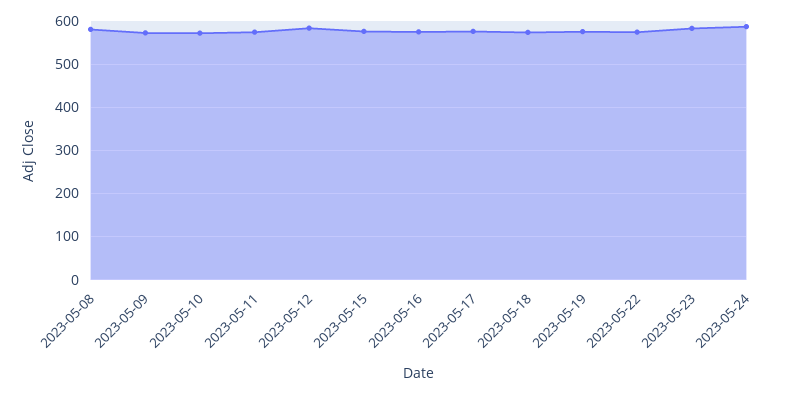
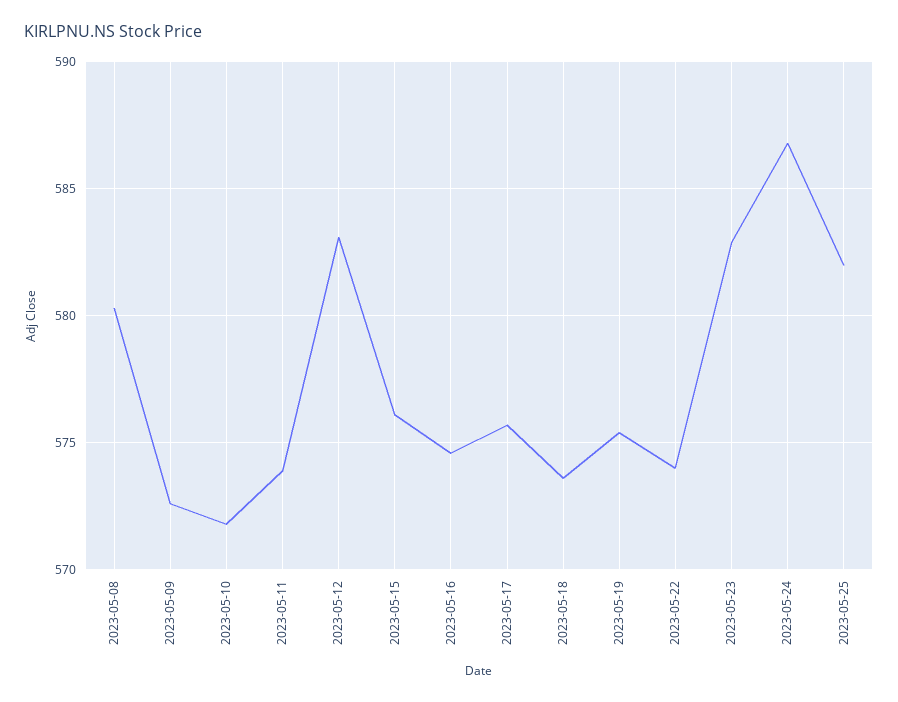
2023-05-25: none -> 582

